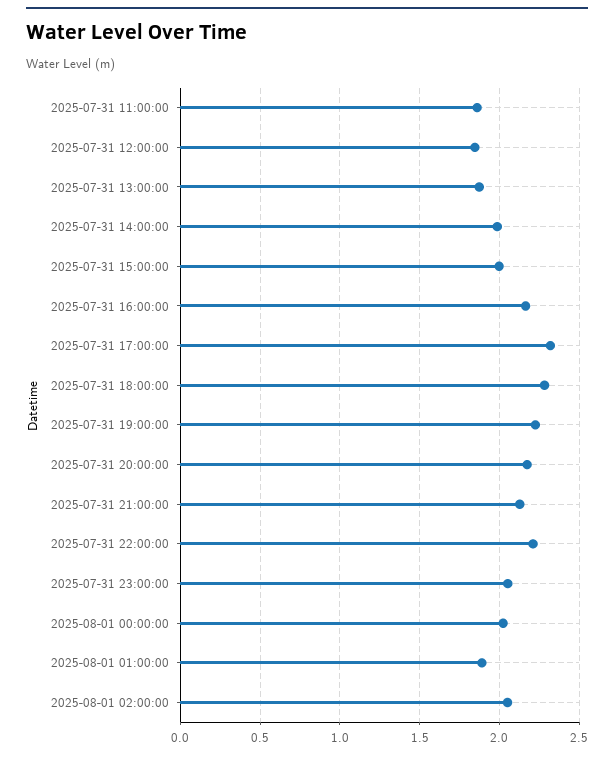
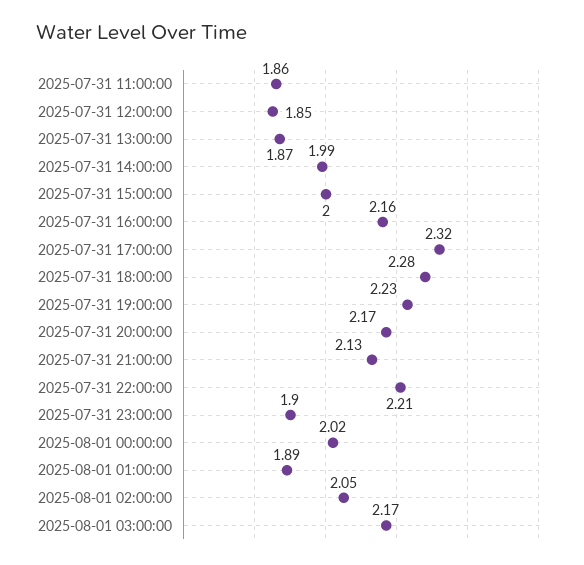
2025-07-31 23:00:00: 2.05 -> 1.9
2025-08-01 03:00:00: none -> 2.17

